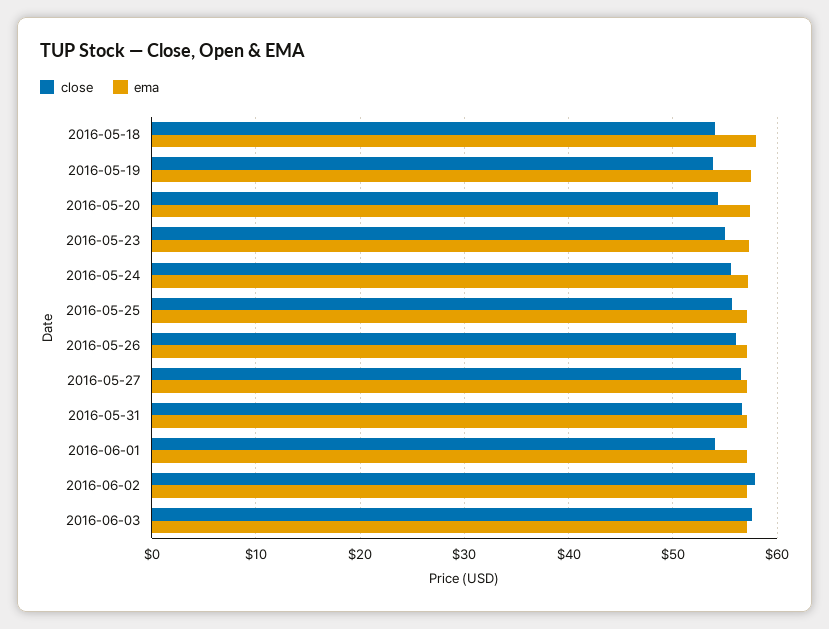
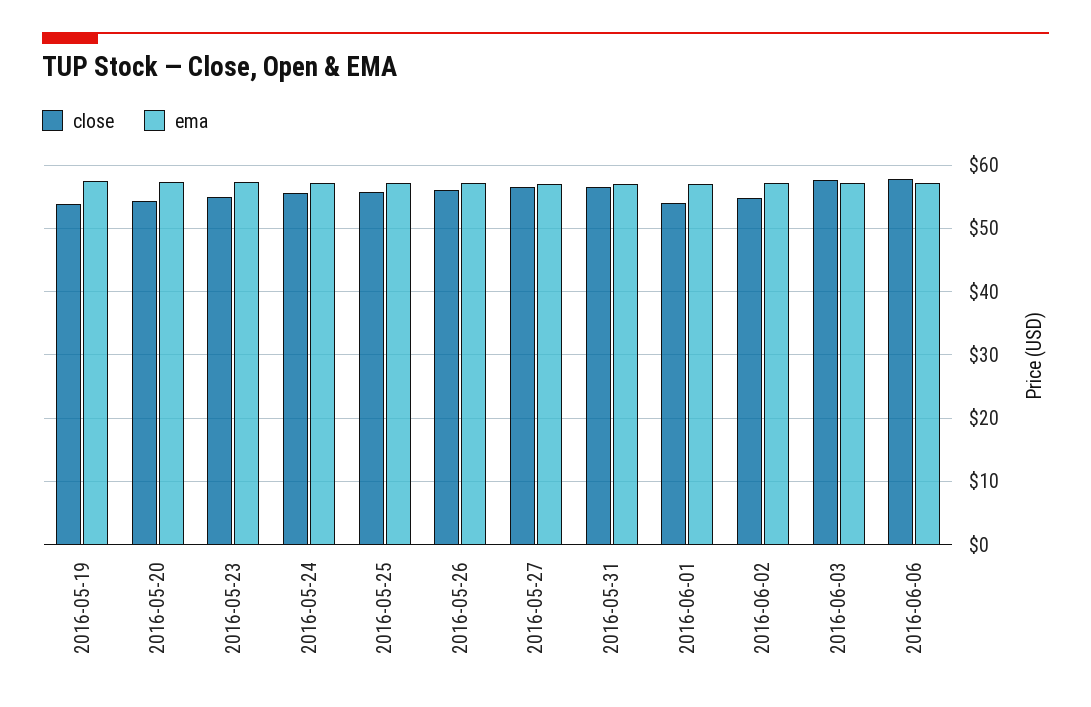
close, 2016-05-18: 54 -> none
ema, 2016-05-18: 58 -> none
close, 2016-06-02: 58 -> 55
close, 2016-06-06: none -> 58
ema, 2016-06-06: none -> 57

